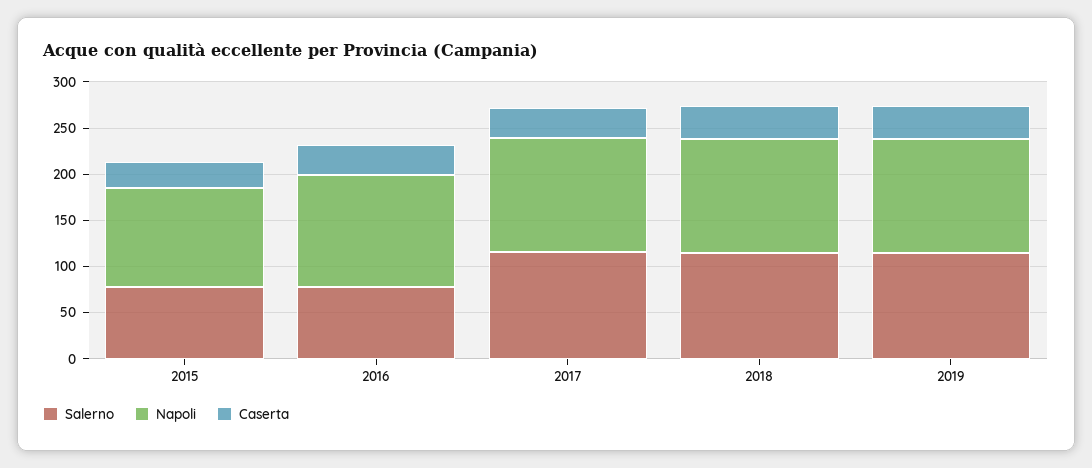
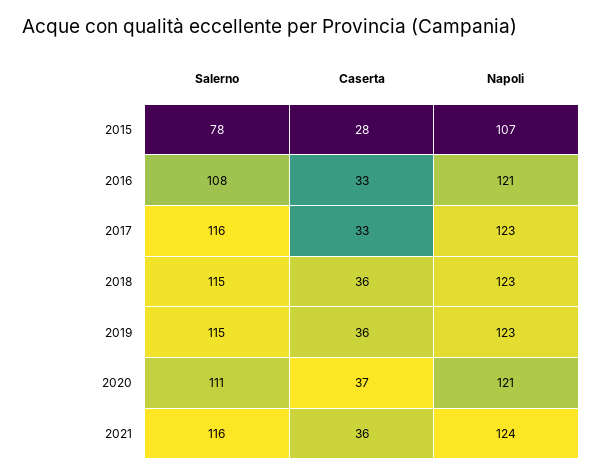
Salerno, 2016: 80 -> 108
Salerno, 2020: none -> 111
Caserta, 2020: none -> 37
Napoli, 2020: none -> 121
Salerno, 2021: none -> 116
Caserta, 2021: none -> 36
Napoli, 2021: none -> 124

